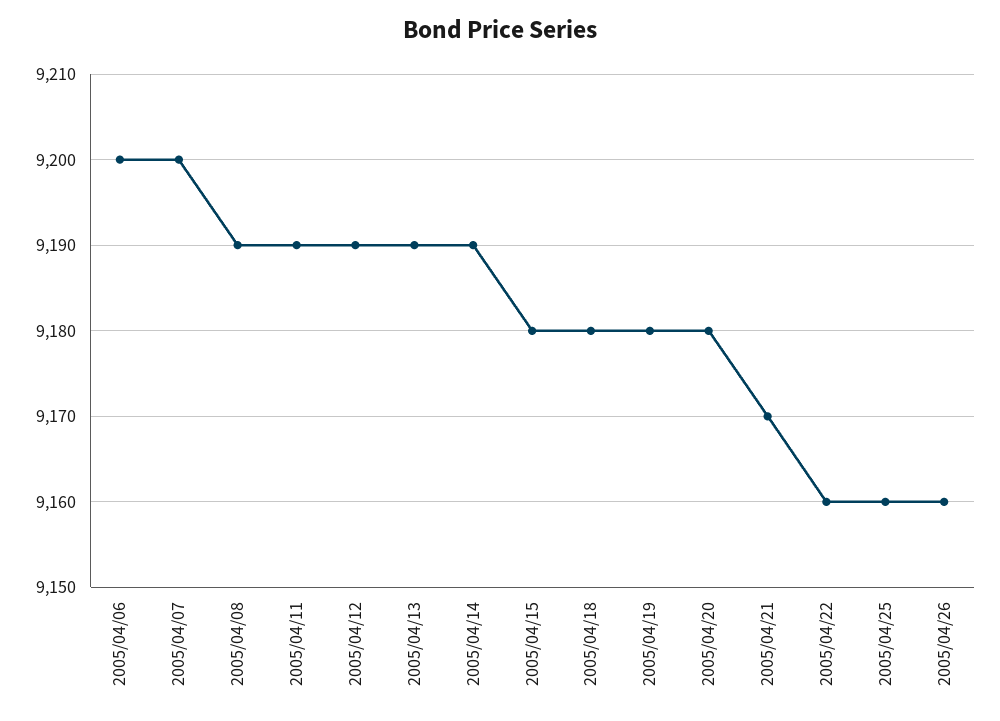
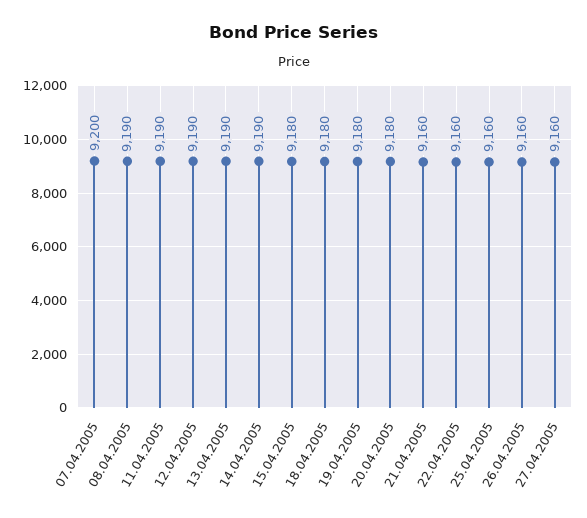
2005/04/06: 9200 -> none
2005/04/21: 9170 -> 9160
27.04.2005: none -> 9160

